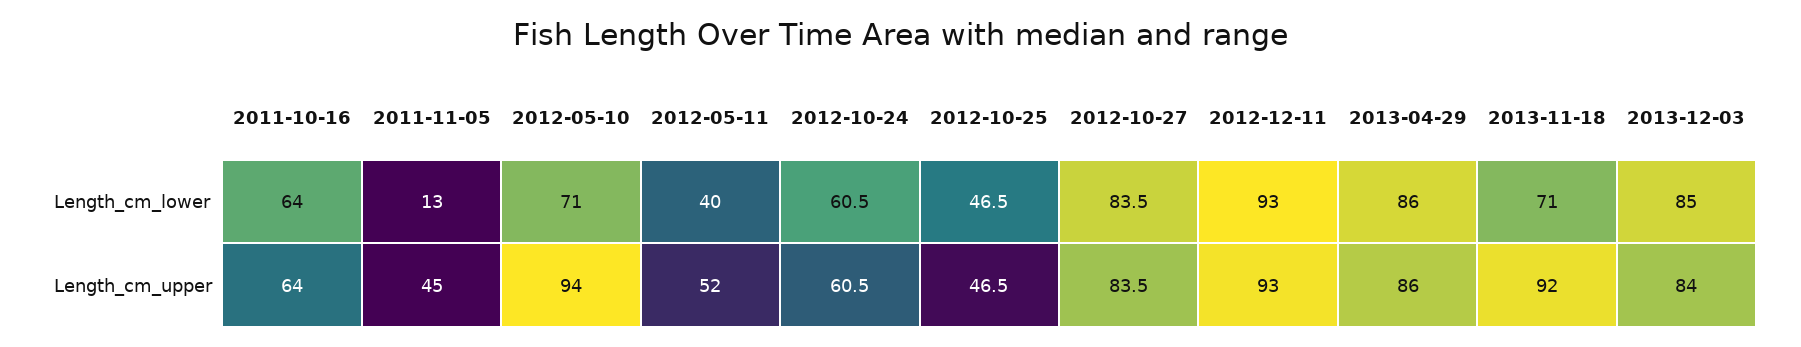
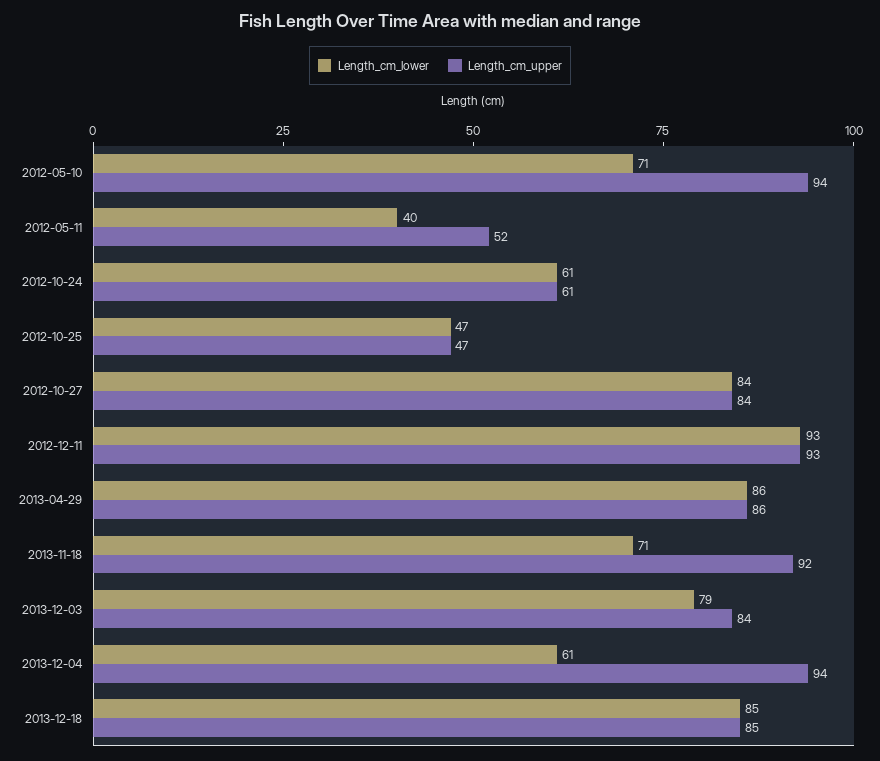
Length_cm_lower, 2011-10-16: 64 -> none
Length_cm_lower, 2011-11-05: 13 -> none
Length_cm_lower, 2013-12-03: 85 -> 79
Length_cm_upper, 2011-10-16: 64 -> none
Length_cm_upper, 2011-11-05: 45 -> none
Length_cm_lower, 2013-12-04: none -> 61
Length_cm_upper, 2013-12-04: none -> 94
Length_cm_lower, 2013-12-18: none -> 85
Length_cm_upper, 2013-12-18: none -> 85

